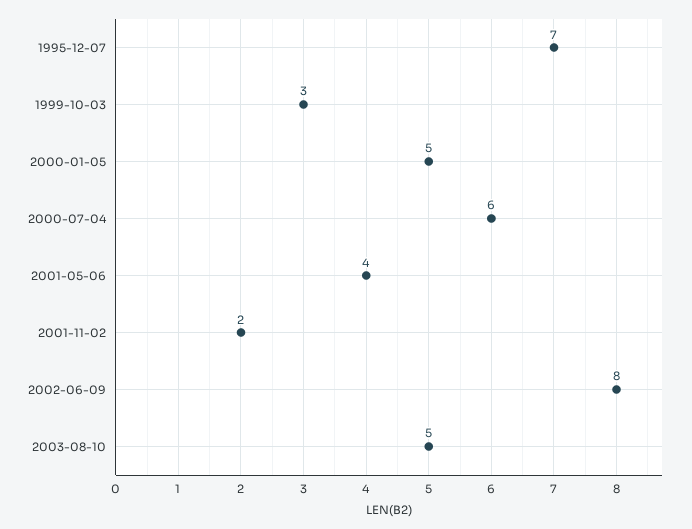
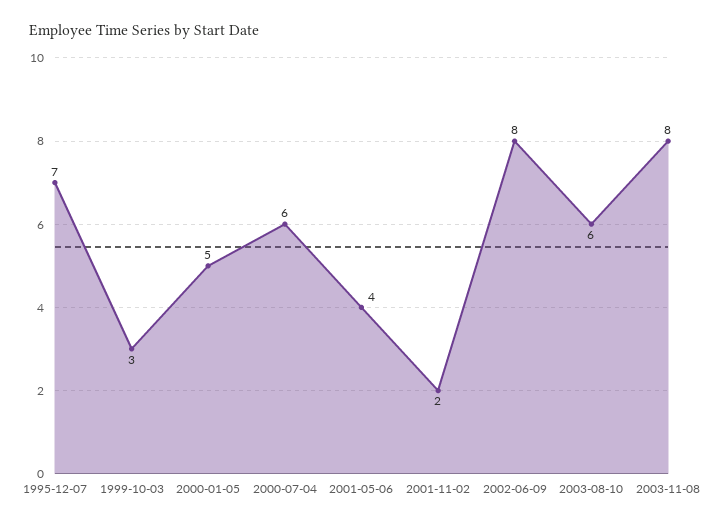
2003-08-10: 5 -> 6
2003-11-08: none -> 8

